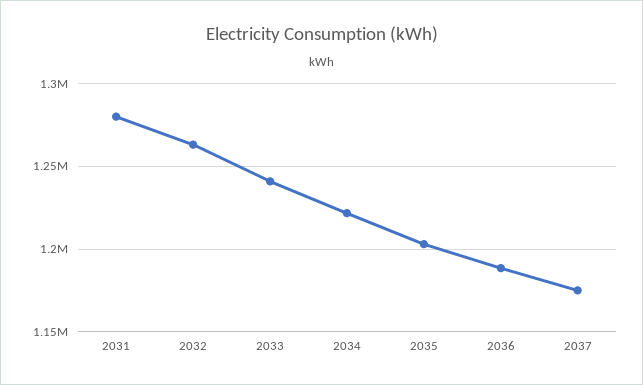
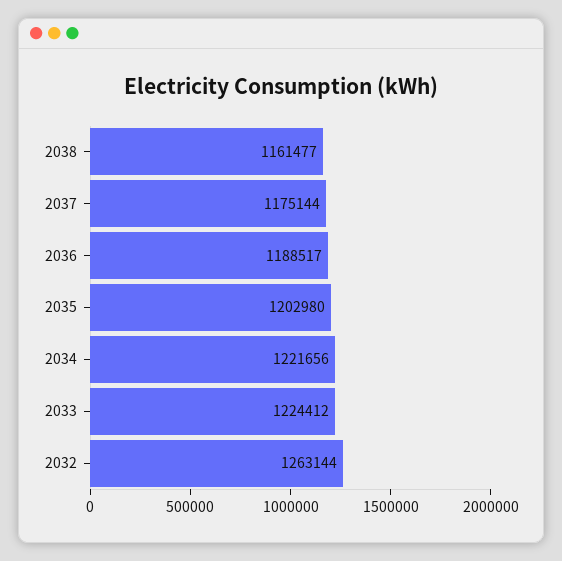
2031: 1280000 -> none
2033: 1240000 -> 1224412
2038: none -> 1161477

